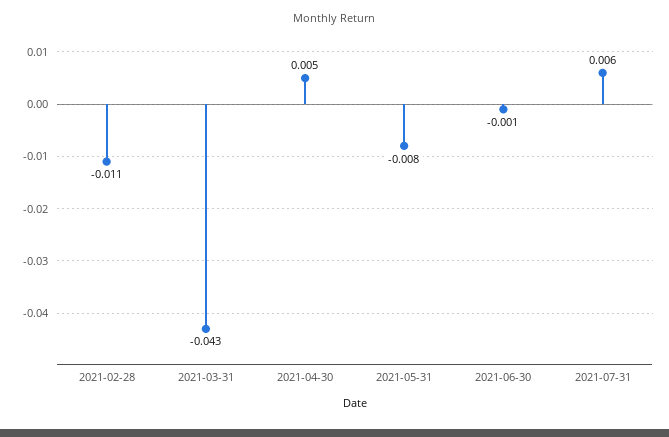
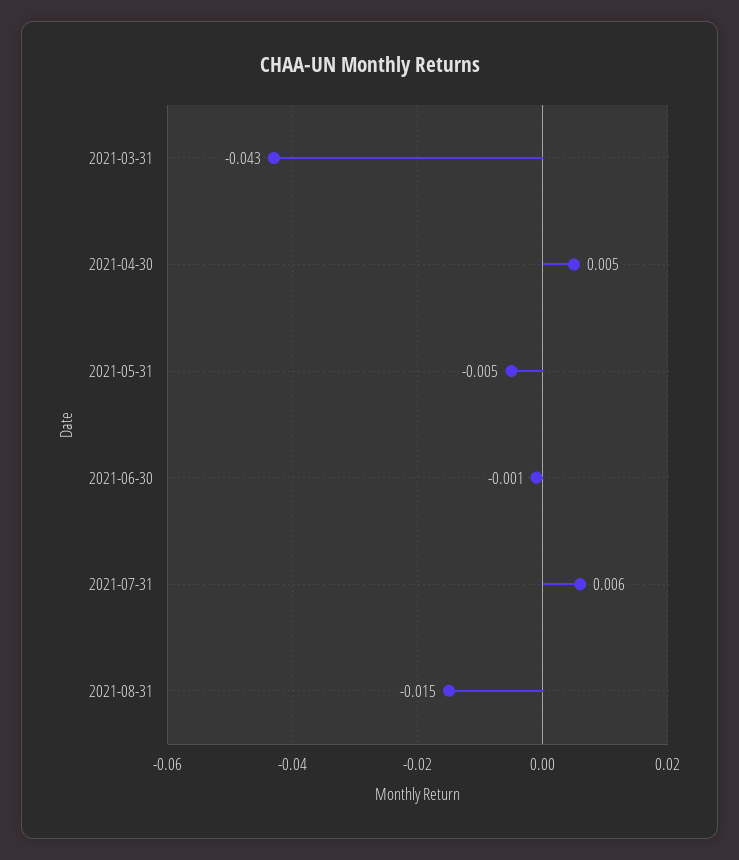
2021-02-28: -0.011 -> none
2021-05-31: -0.008 -> -0.005
2021-08-31: none -> -0.015

